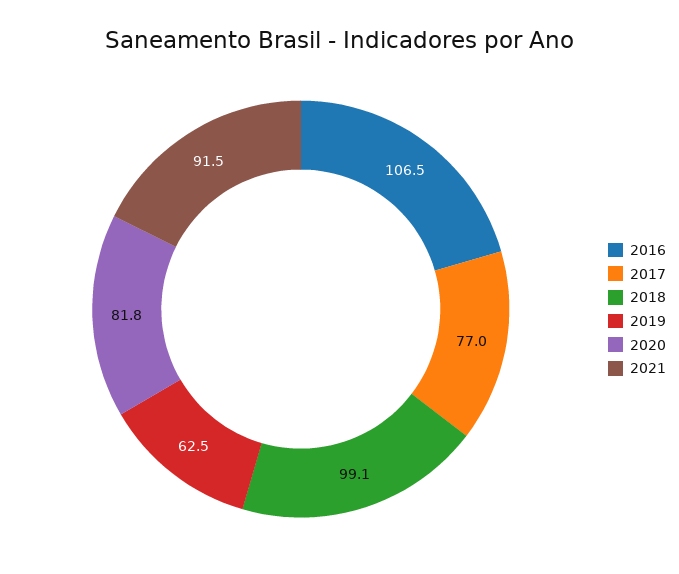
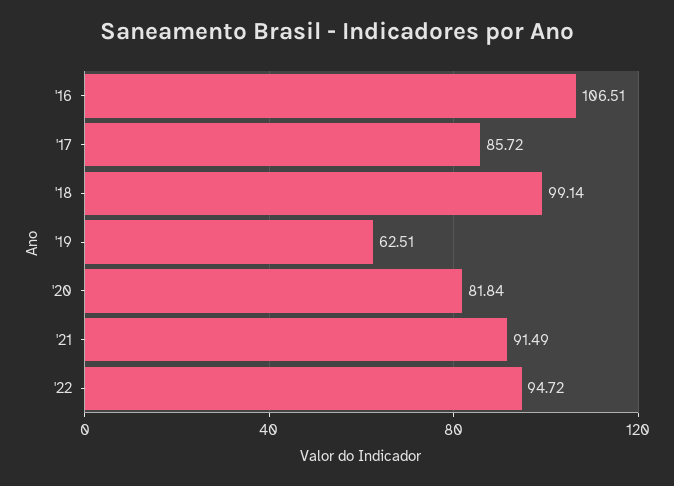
2017: 77 -> 85.72
'22: none -> 94.72

